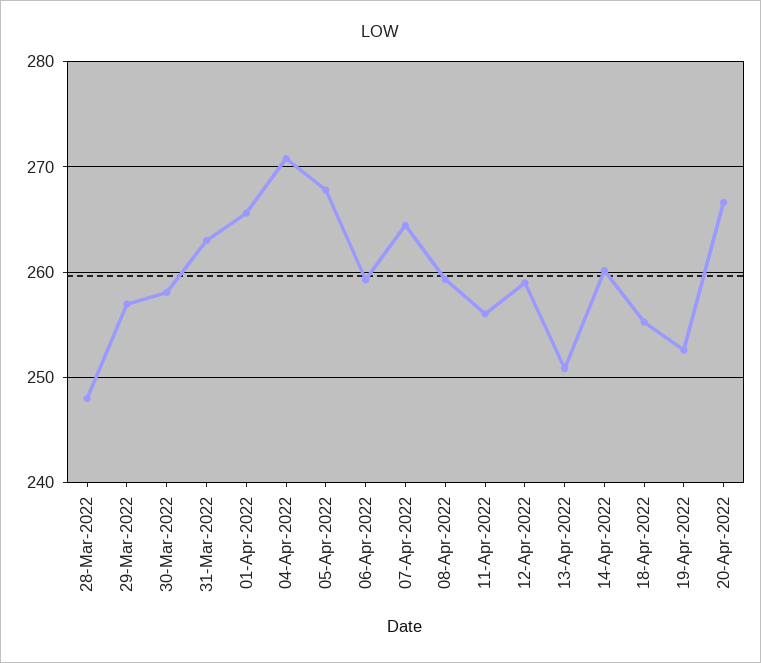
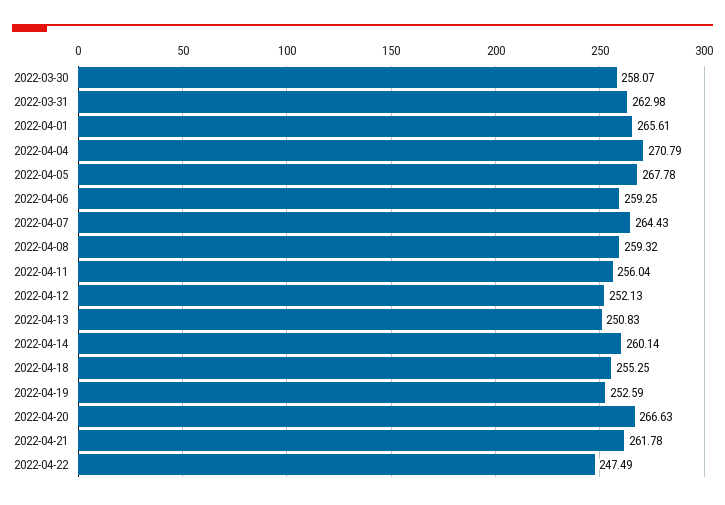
28-Mar-2022: 248 -> none
29-Mar-2022: 257 -> none
12-Apr-2022: 259 -> 252.13
2022-04-21: none -> 261.78
2022-04-22: none -> 247.49

